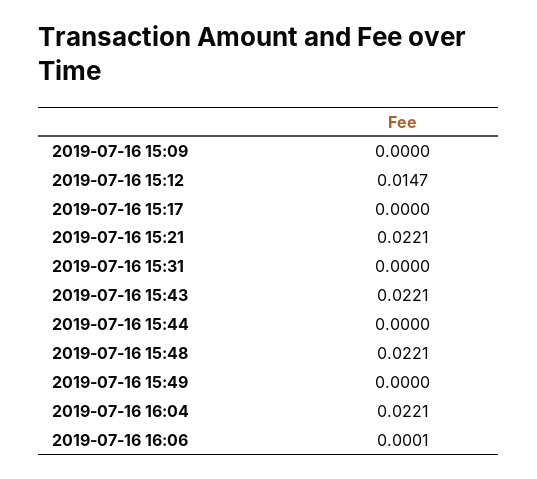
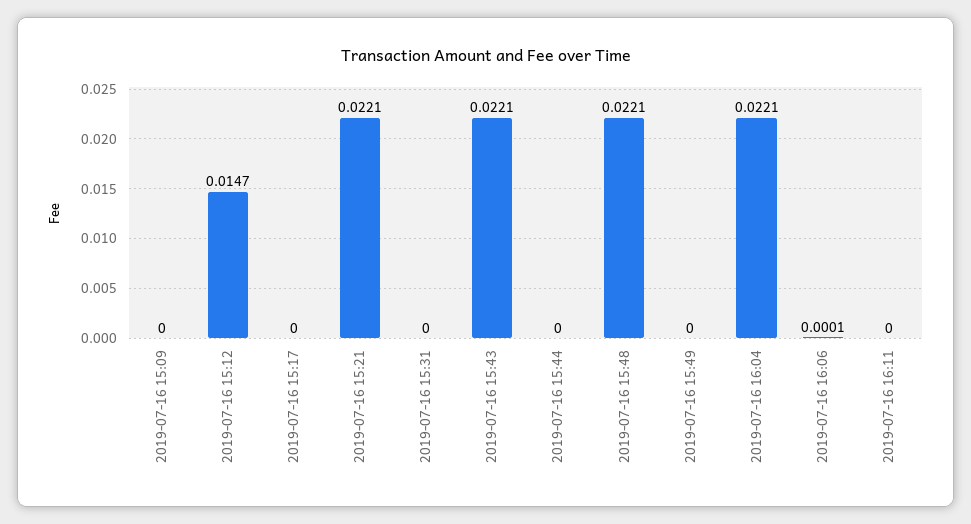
2019-07-16 16:11: none -> 0

